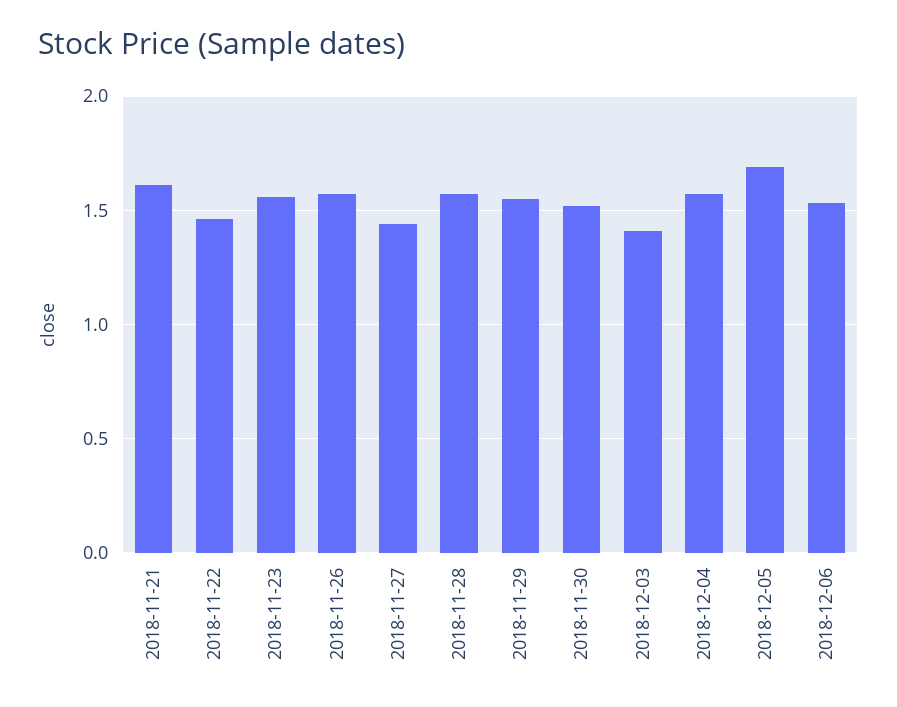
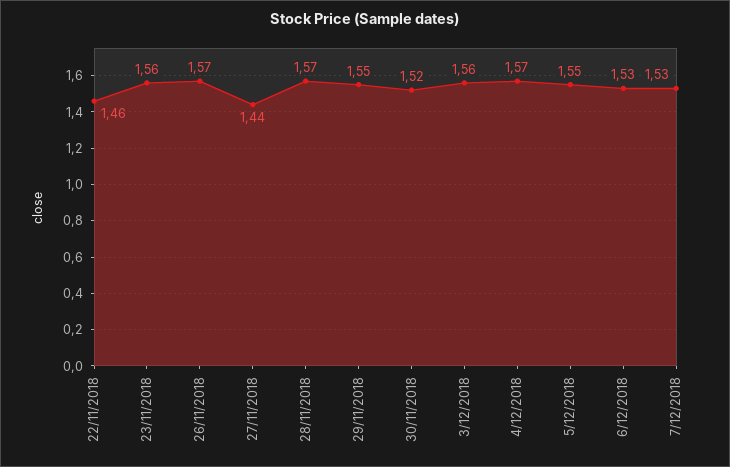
2018-11-21: 1.6 -> none
2018-12-03: 1.4 -> 1.56
2018-12-05: 1.7 -> 1.55
7/12/2018: none -> 1.53

